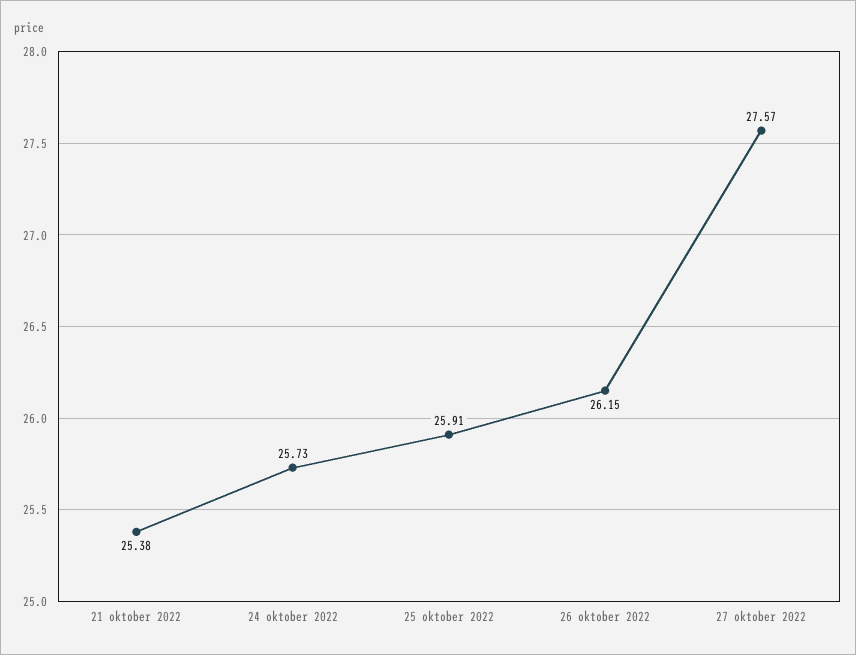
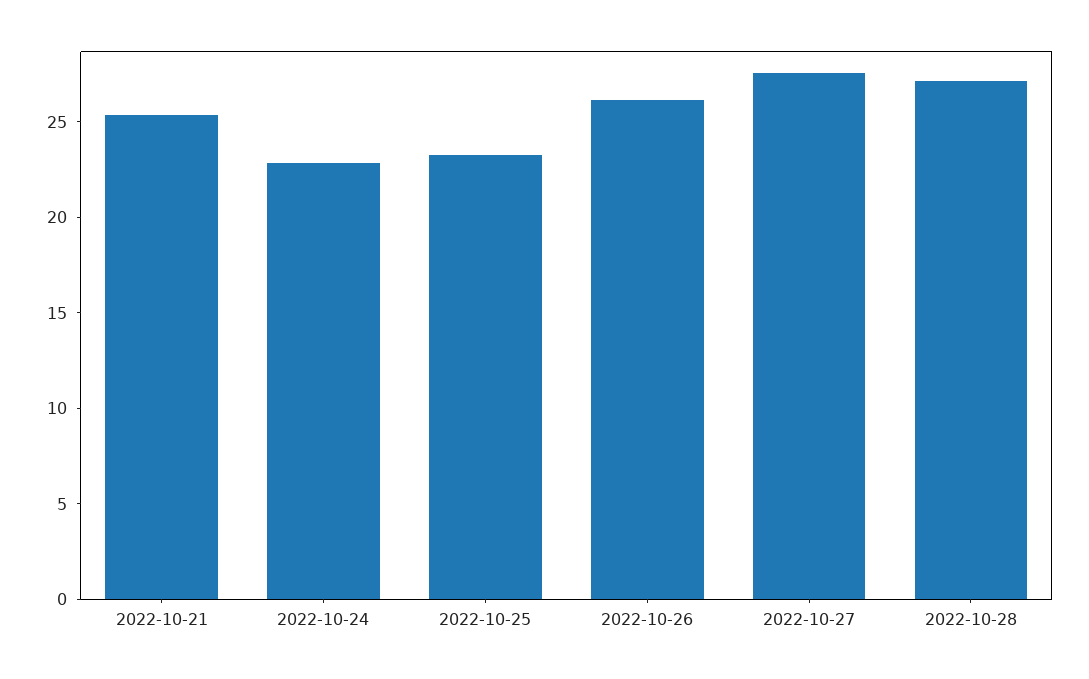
24 oktober 2022: 25.73 -> 23
25 oktober 2022: 25.91 -> 23
2022-10-28: none -> 27

